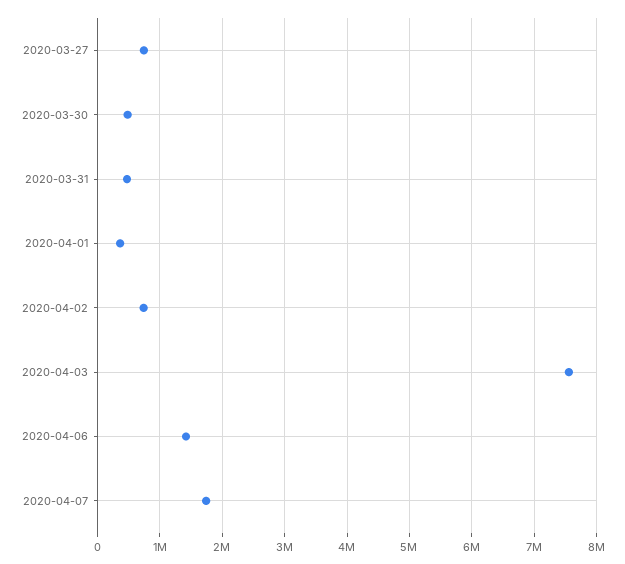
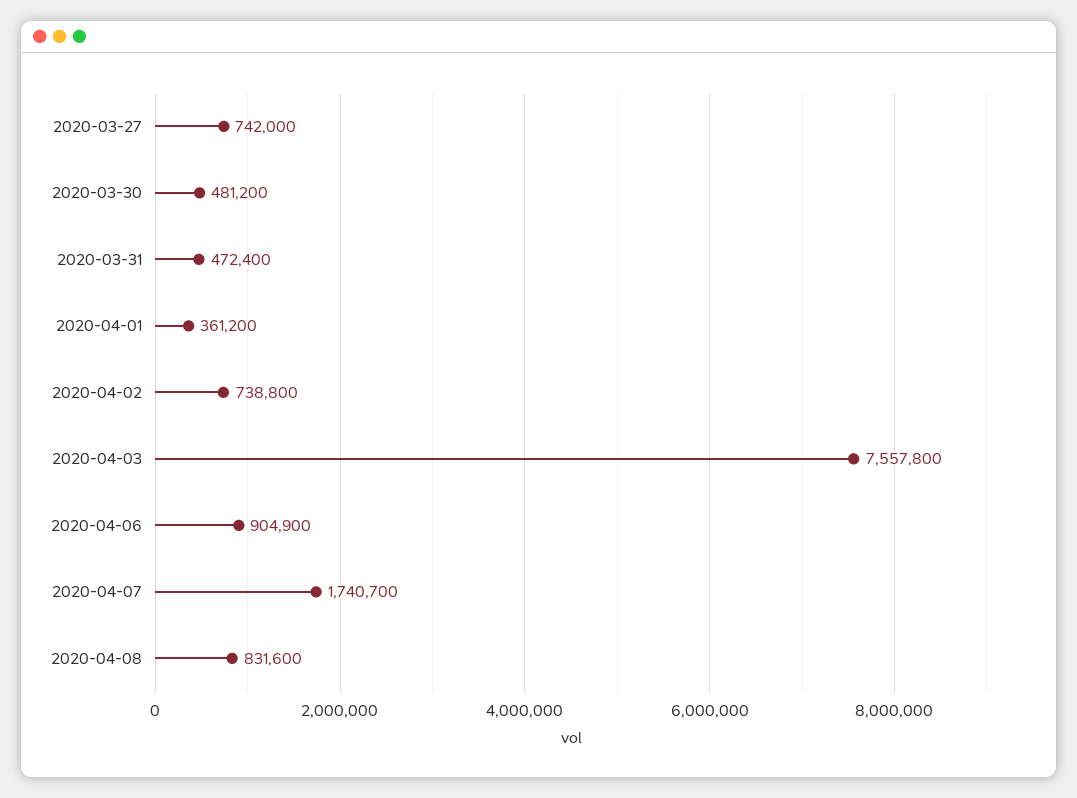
2020-04-06: 1400000 -> 904900
2020-04-08: none -> 831600

